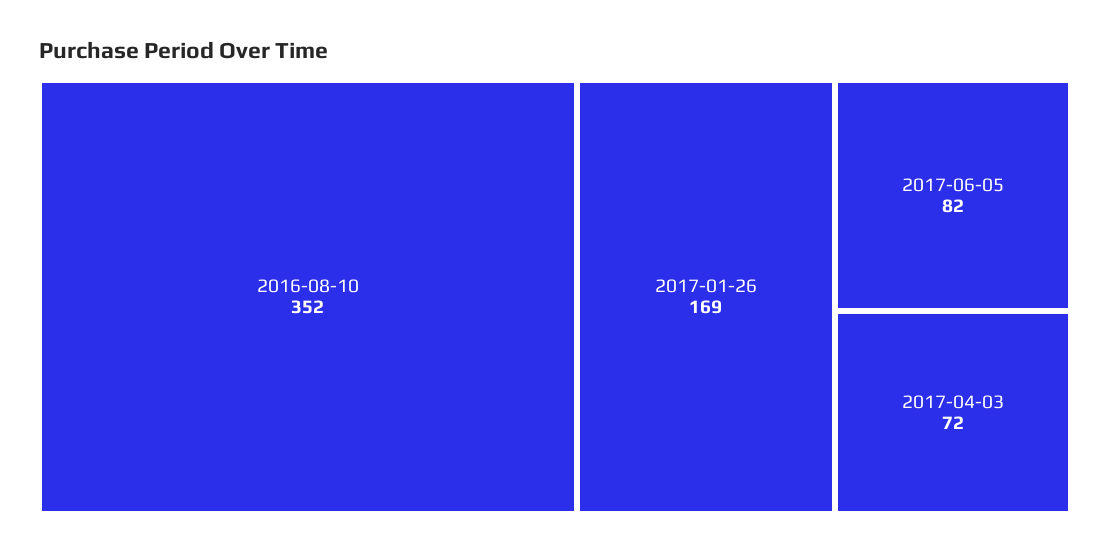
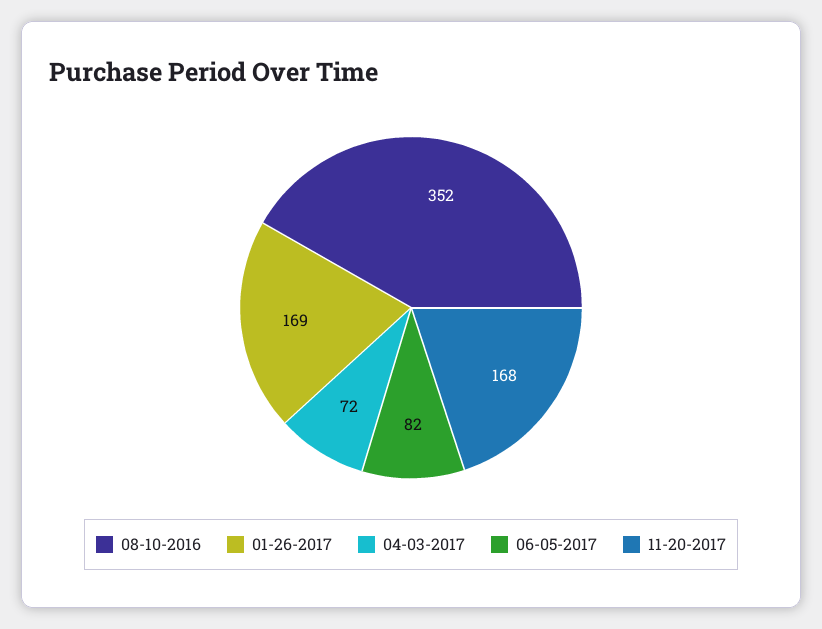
11-20-2017: none -> 168

